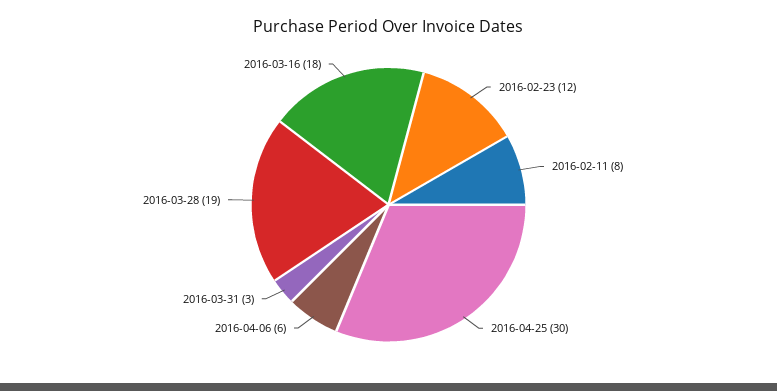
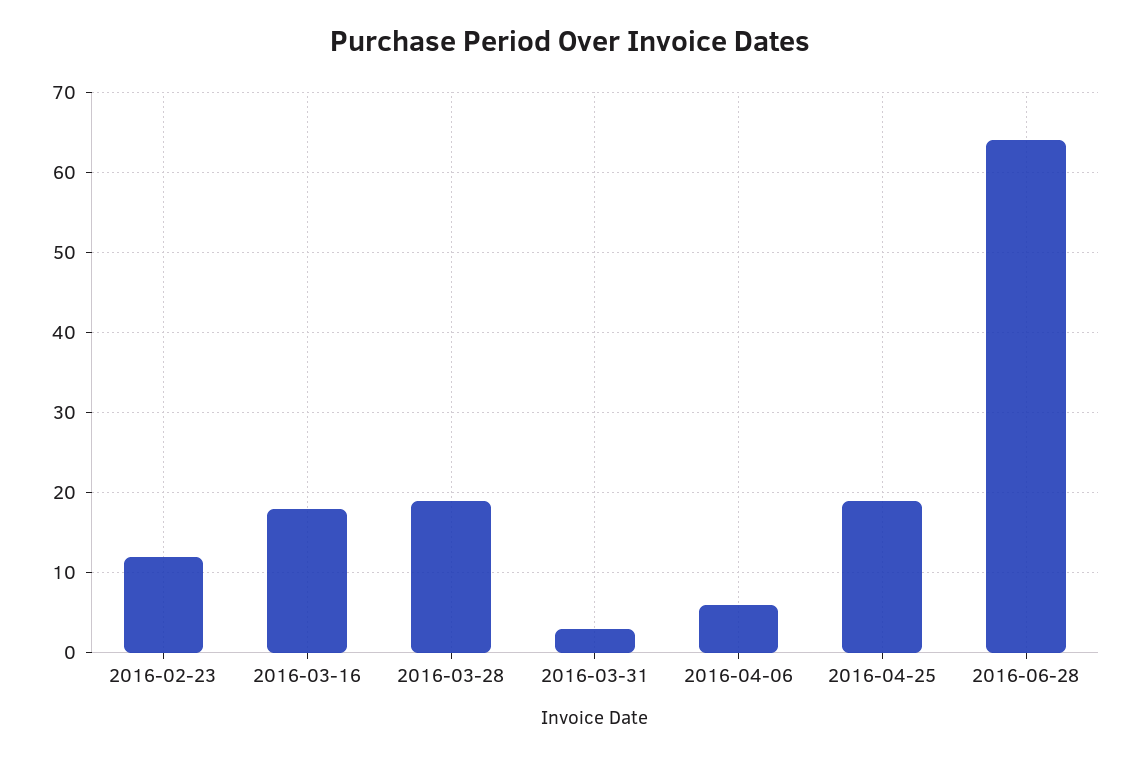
2016-02-11: 8 -> none
2016-04-25: 30 -> 19
2016-06-28: none -> 64

